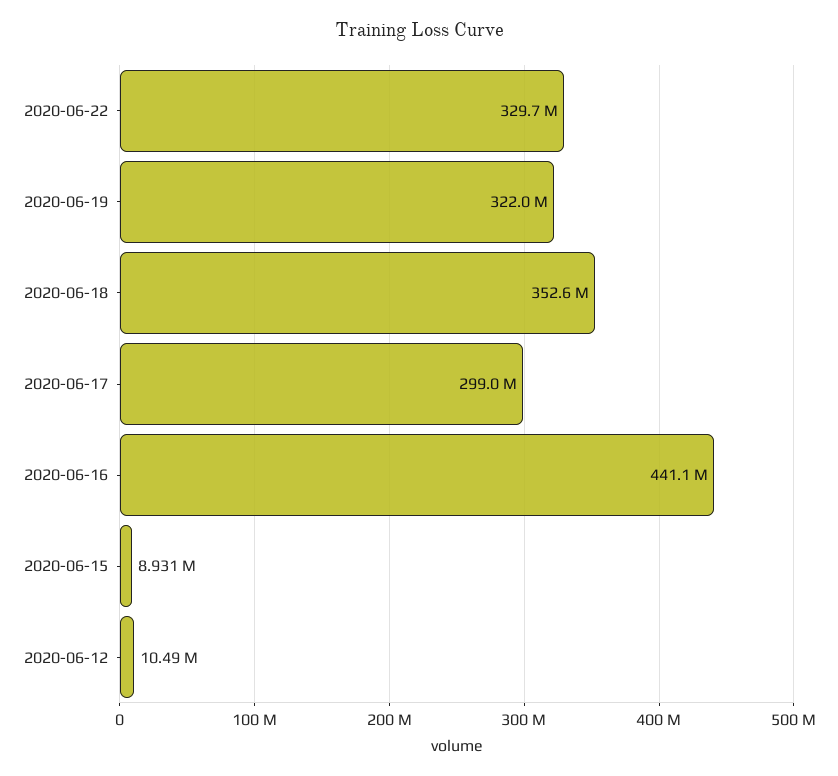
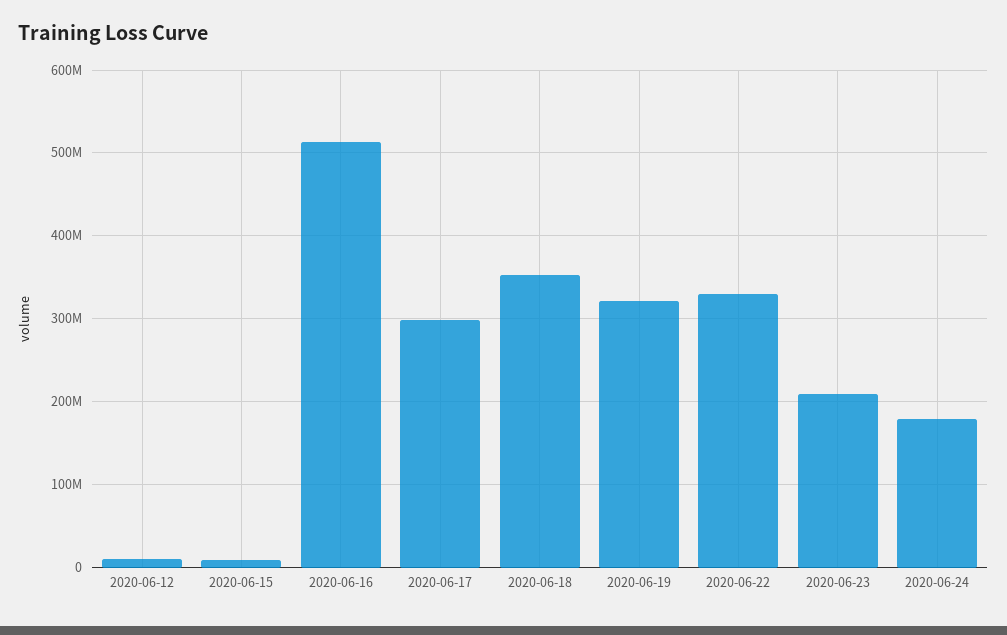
2020-06-16: 441100000 -> 510000000
2020-06-23: none -> 210000000
2020-06-24: none -> 180000000

